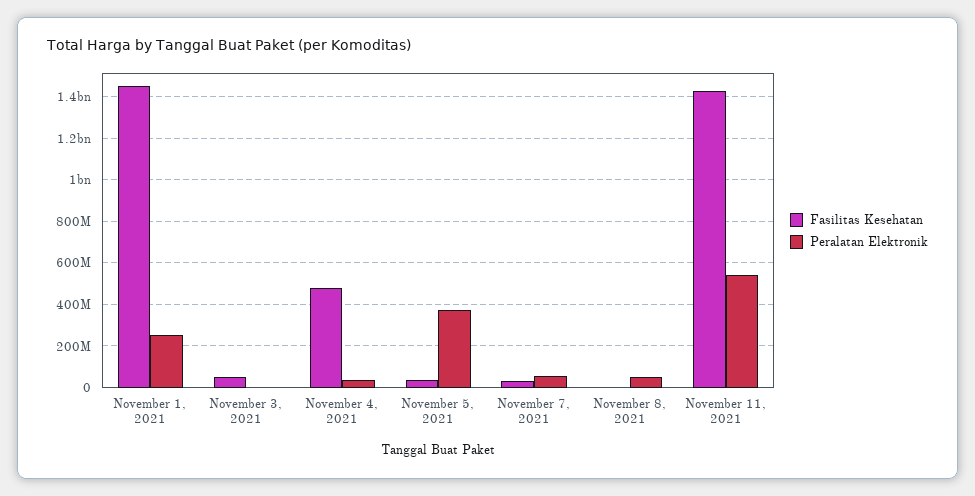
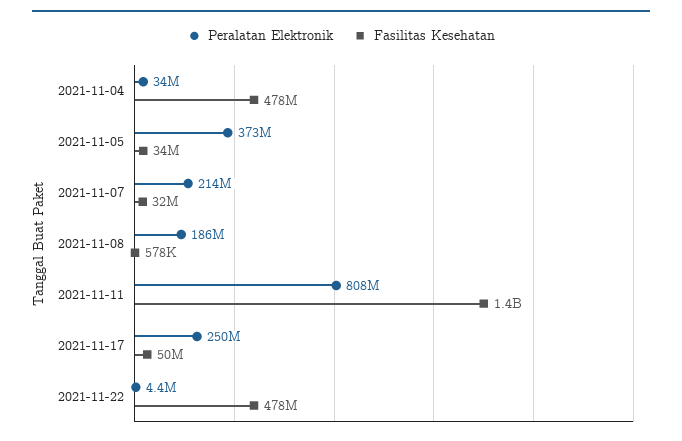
Fasilitas Kesehatan, November 1, 2021: 1450000000 -> none
Peralatan Elektronik, November 1, 2021: 250000000 -> none
Fasilitas Kesehatan, November 3, 2021: 50000000 -> none
Peralatan Elektronik, November 3, 2021: 0 -> none
Peralatan Elektronik, November 7, 2021: 50000000 -> 214000000
Peralatan Elektronik, November 8, 2021: 50000000 -> 186000000
Peralatan Elektronik, November 11, 2021: 550000000 -> 808000000
Peralatan Elektronik, 2021-11-17: none -> 250000000
Fasilitas Kesehatan, 2021-11-17: none -> 50000000
Peralatan Elektronik, 2021-11-22: none -> 4400000
Fasilitas Kesehatan, 2021-11-22: none -> 478000000

